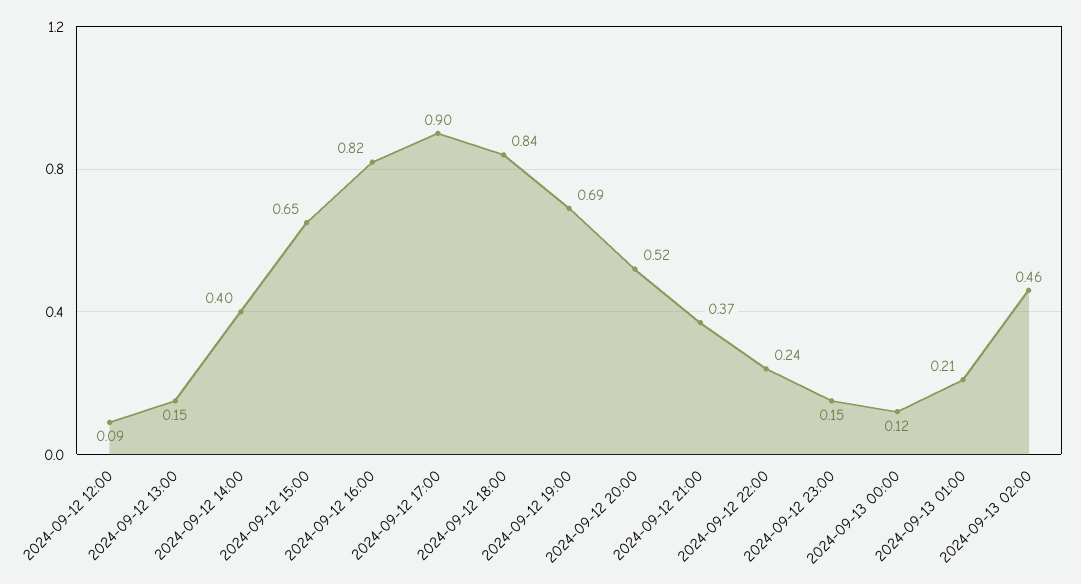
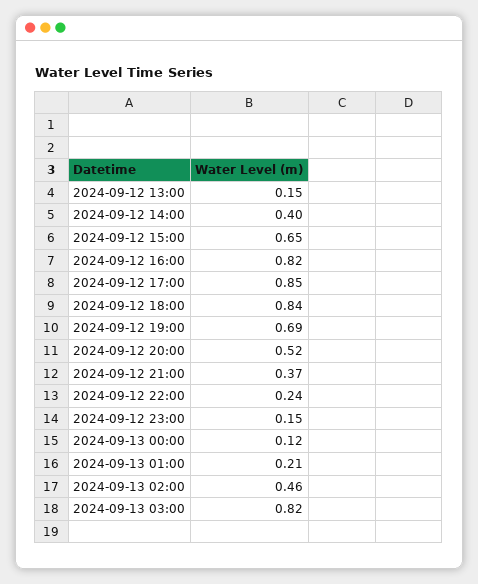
2024-09-12 12:00: 0.09 -> none
2024-09-12 17:00: 0.9 -> 0.85
2024-09-13 03:00: none -> 0.82

